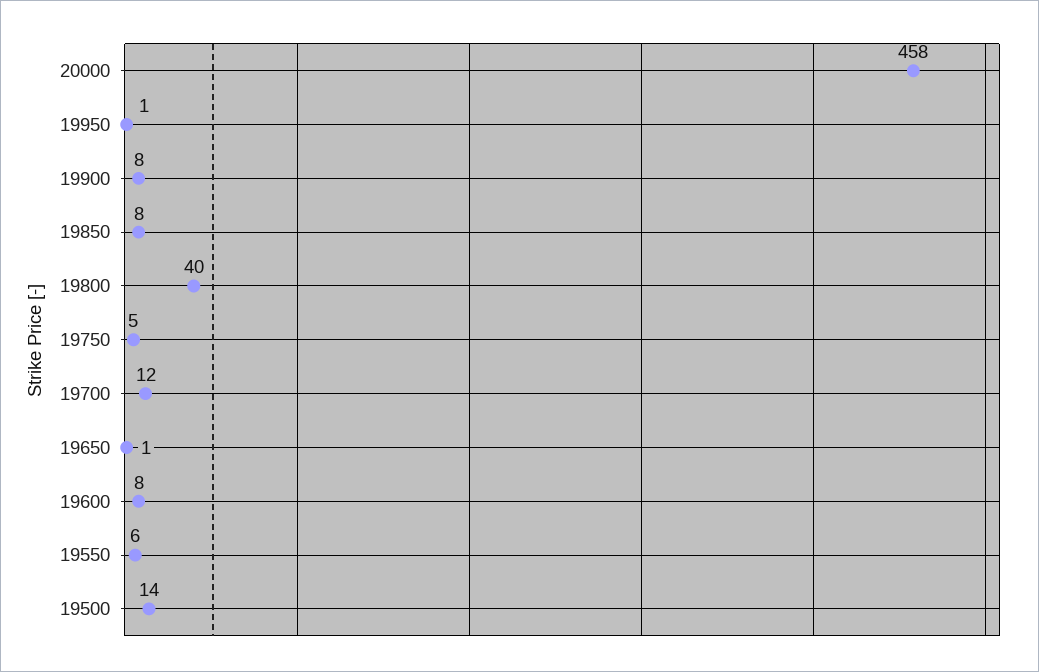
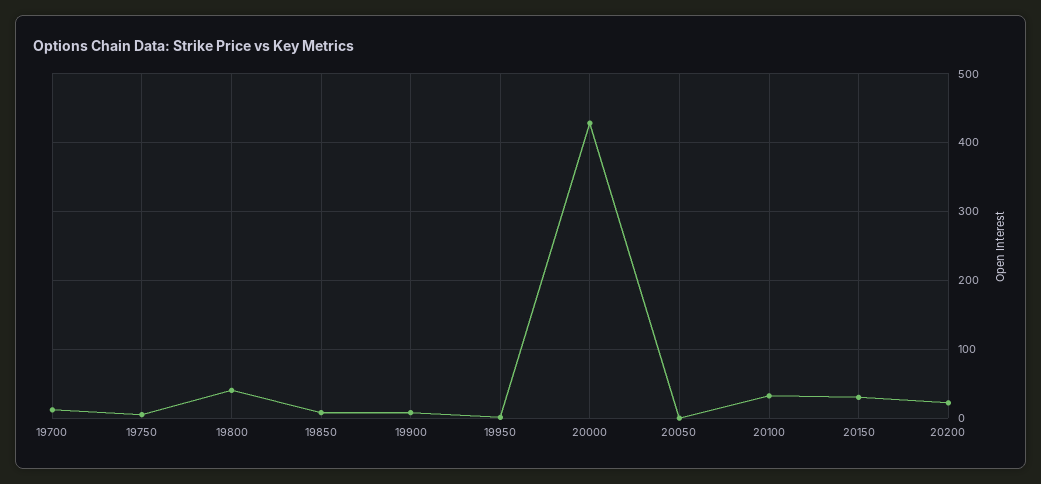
20000: 458 -> 430
19650: 1 -> none
19600: 8 -> none
19550: 6 -> none
19500: 14 -> none
20050: none -> 0
20100: none -> 30
20150: none -> 30
20200: none -> 20

